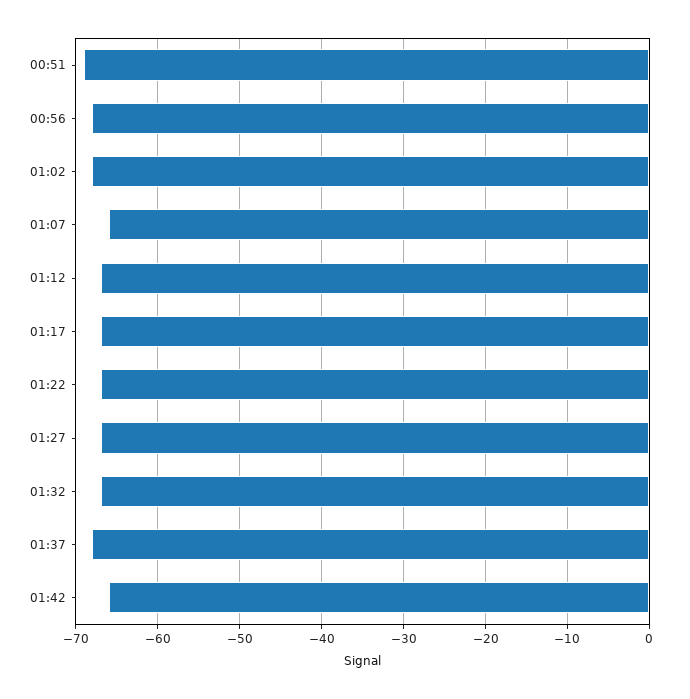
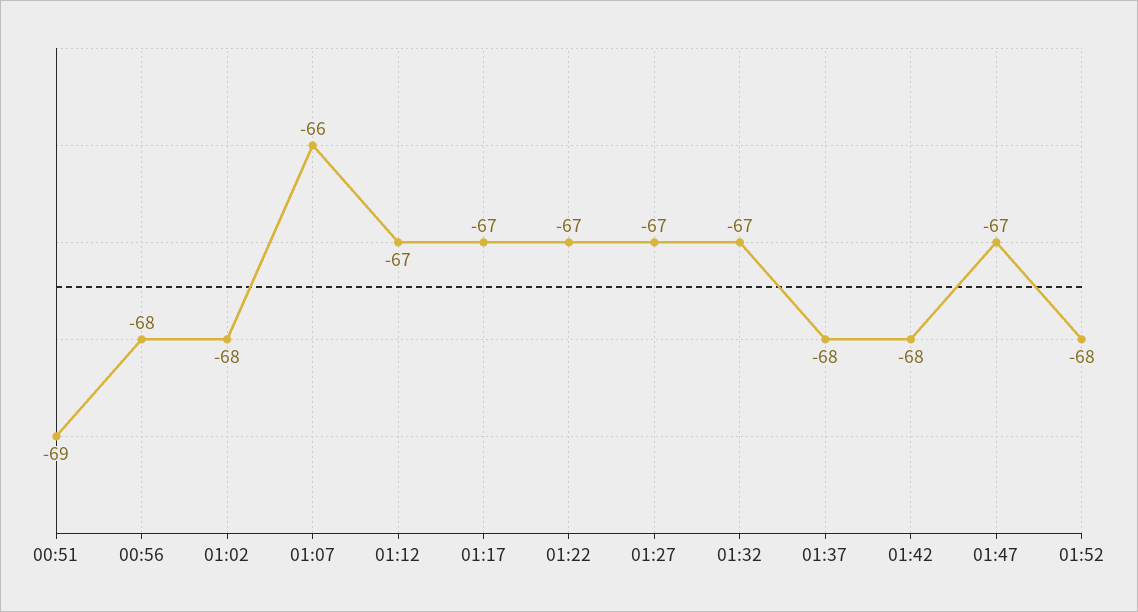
01:42: -66 -> -68
01:47: none -> -67
01:52: none -> -68

